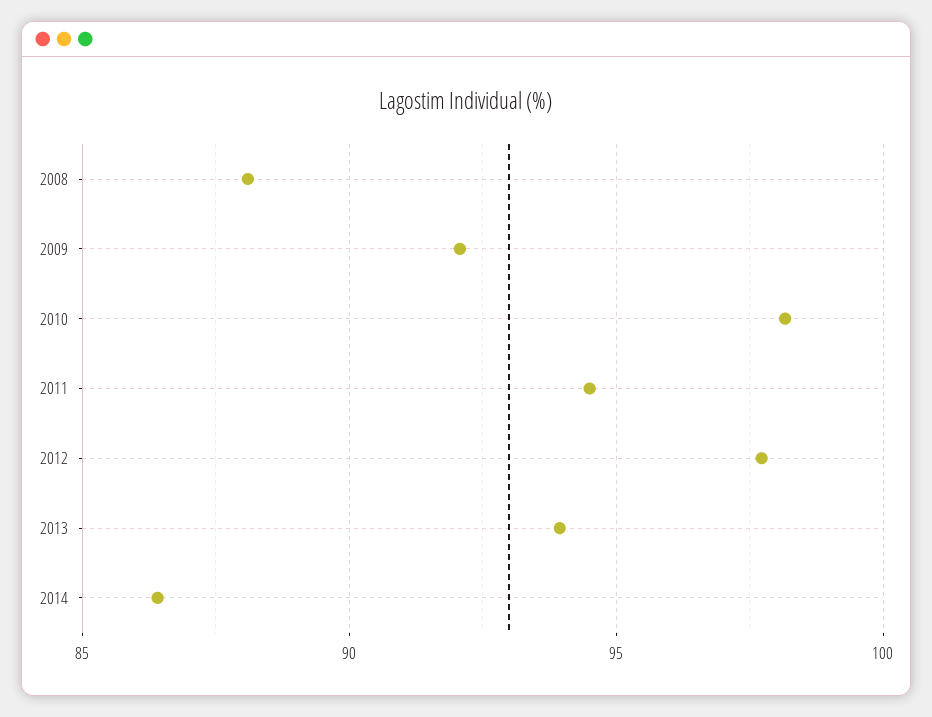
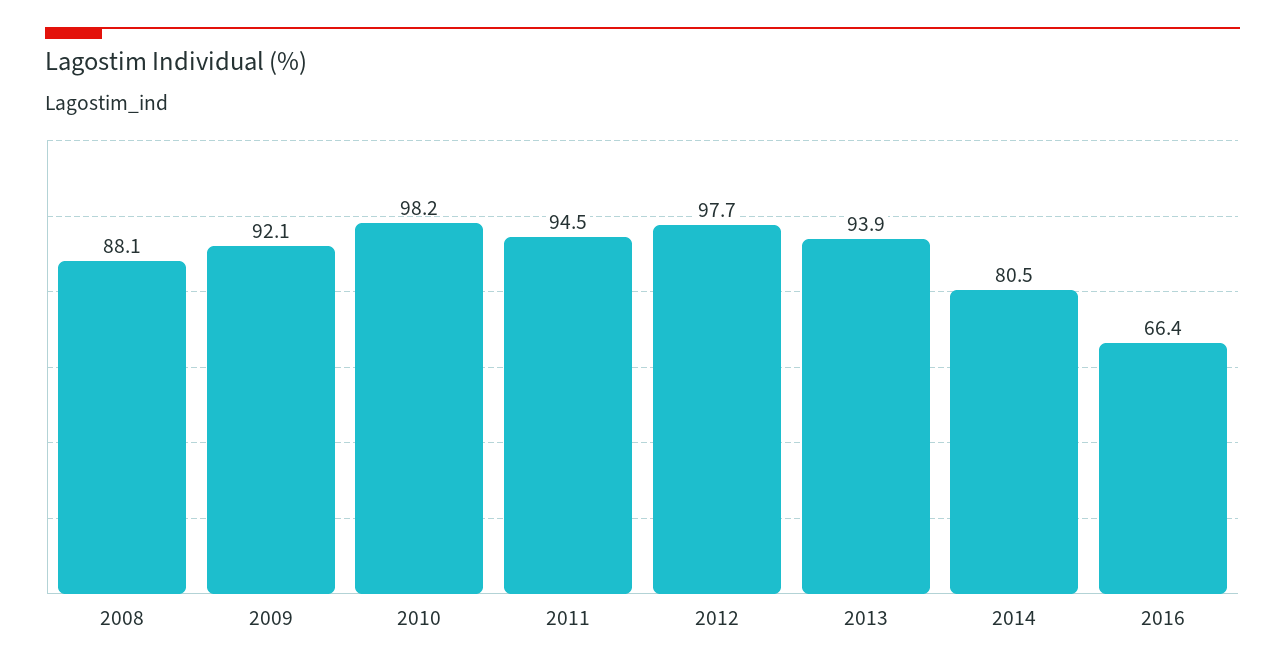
2014: 86.5 -> 80.5
2016: none -> 66.4

